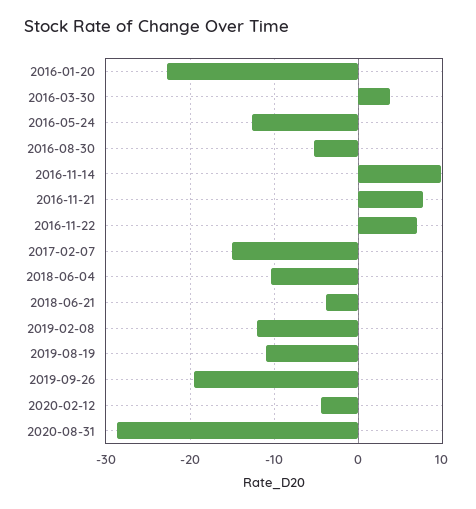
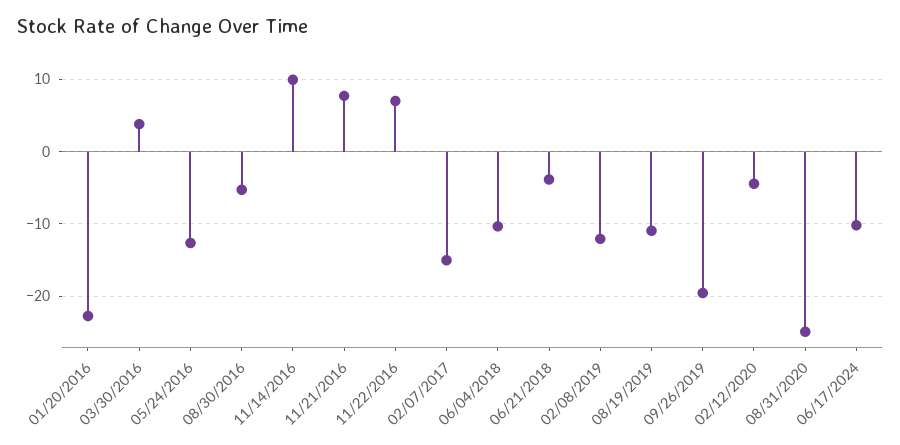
2020-08-31: -29 -> -25
06/17/2024: none -> -10

